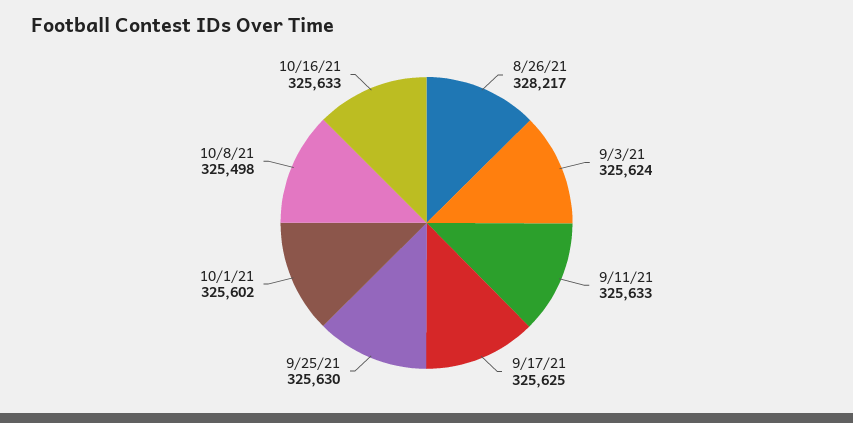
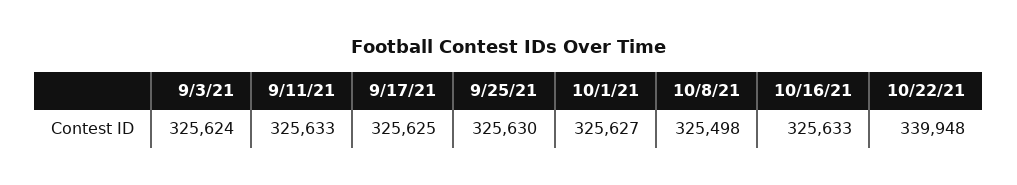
8/26/21: 328217 -> none
10/1/21: 325602 -> 325627
10/22/21: none -> 339948

